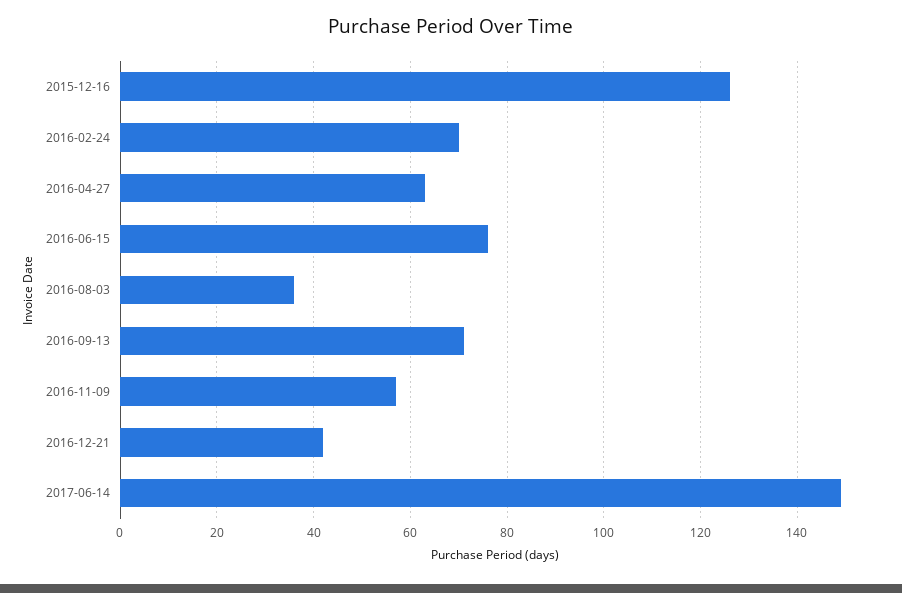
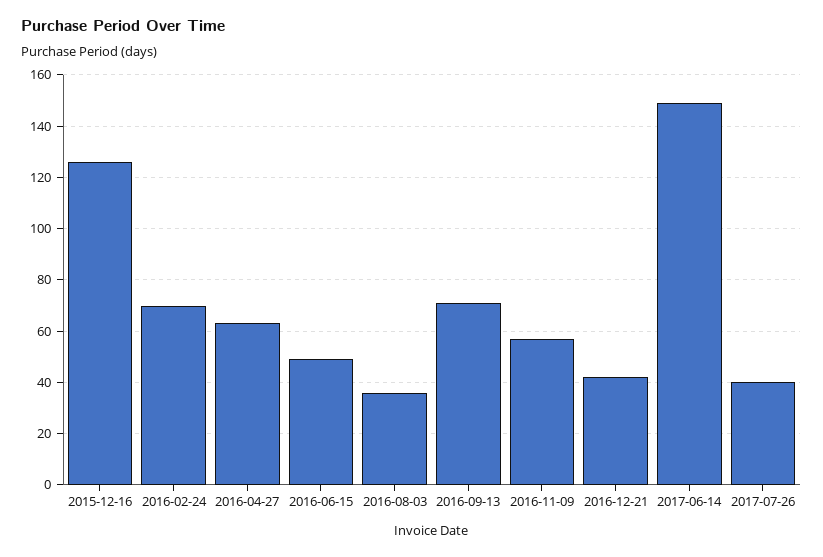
2016-06-15: 75 -> 50
2017-07-26: none -> 40

